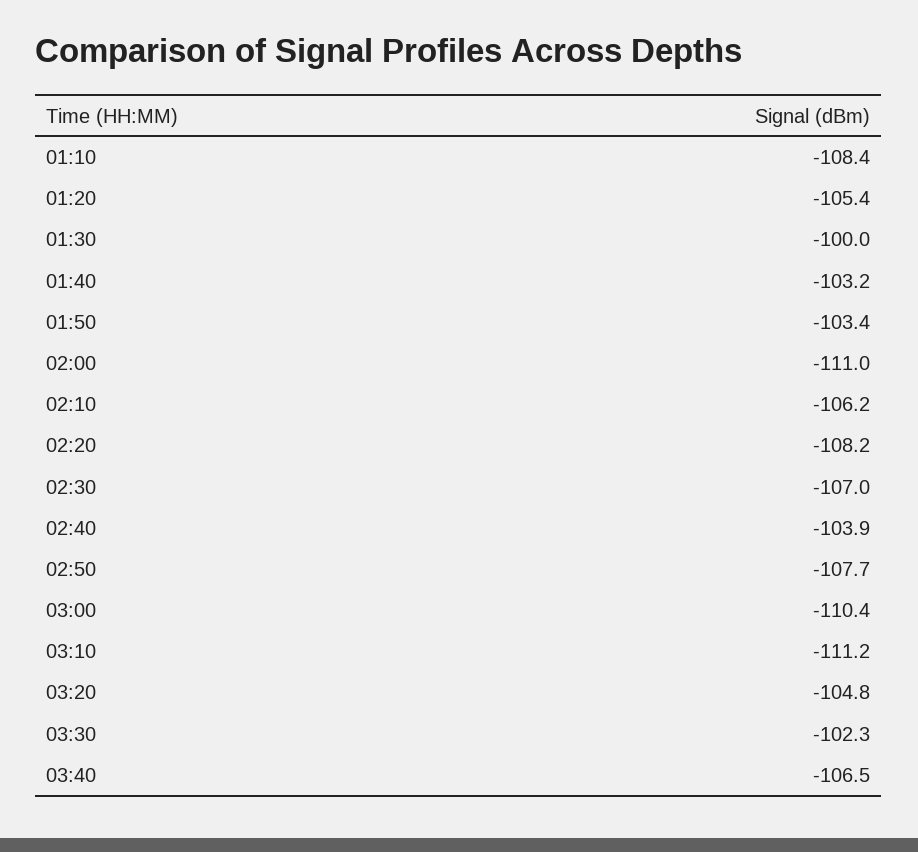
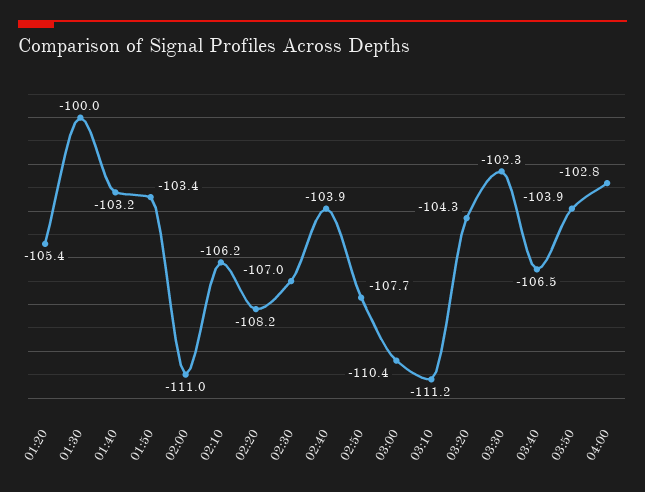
01:10: -108.4 -> none
03:20: -104.8 -> -104.3
03:50: none -> -103.9
04:00: none -> -102.8

